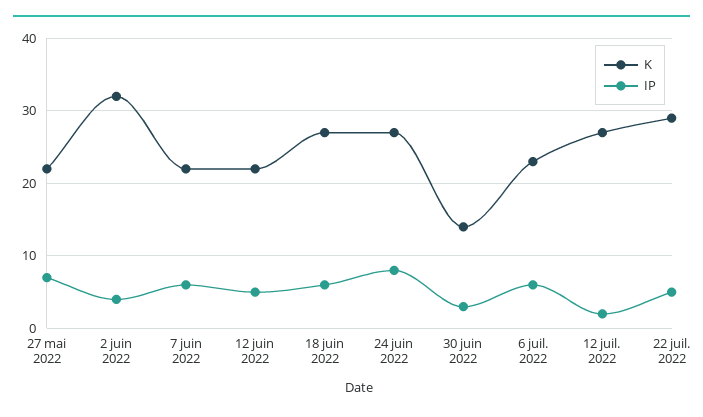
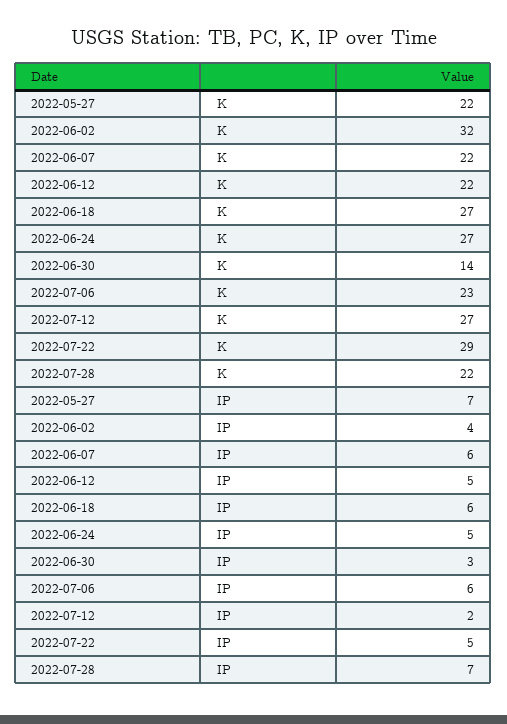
IP, 24 juin 2022: 8 -> 5
K, 2022-07-28: none -> 22
IP, 2022-07-28: none -> 7

